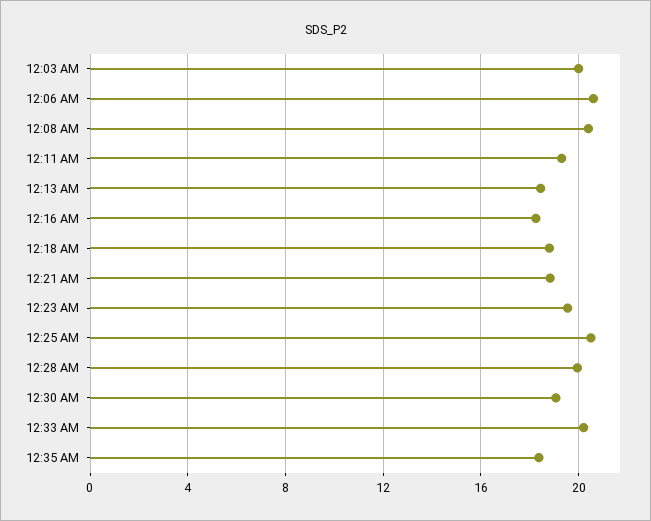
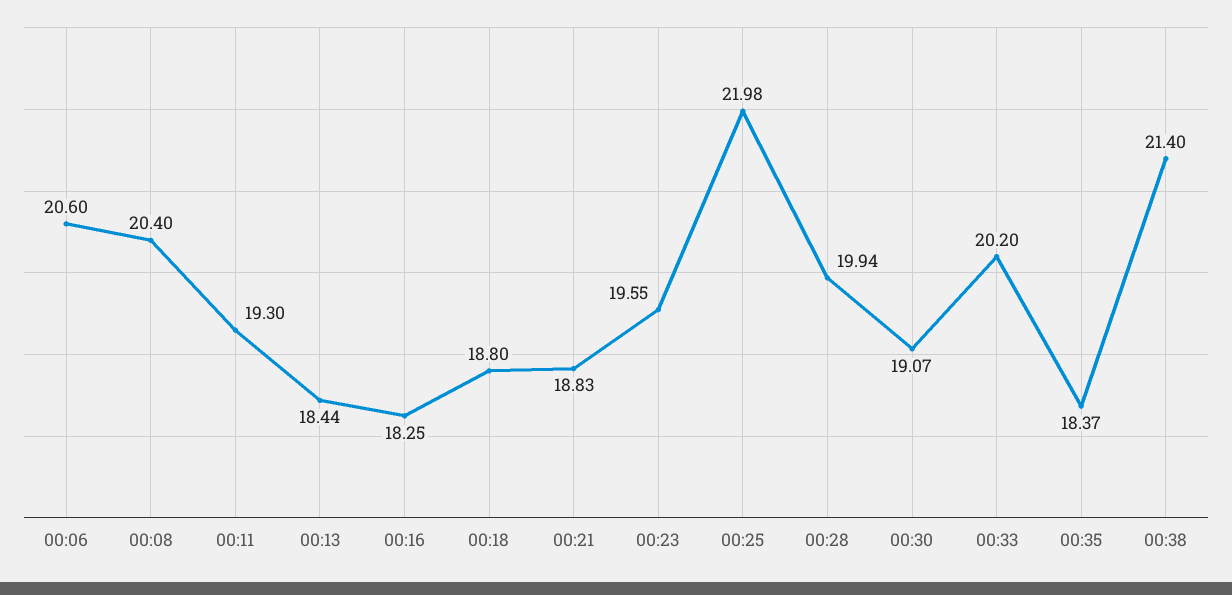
12:03 AM: 20 -> none
12:25 AM: 20.5 -> 21.98
00:38: none -> 21.4

